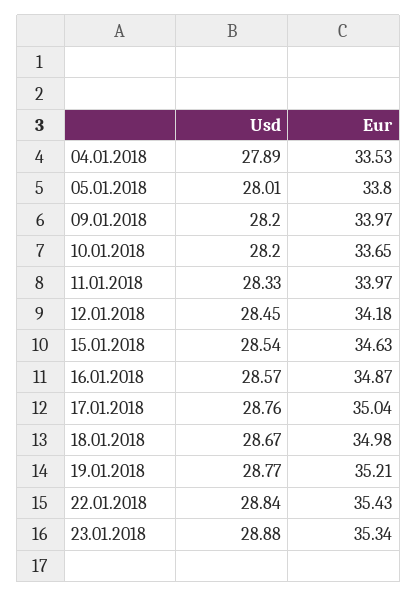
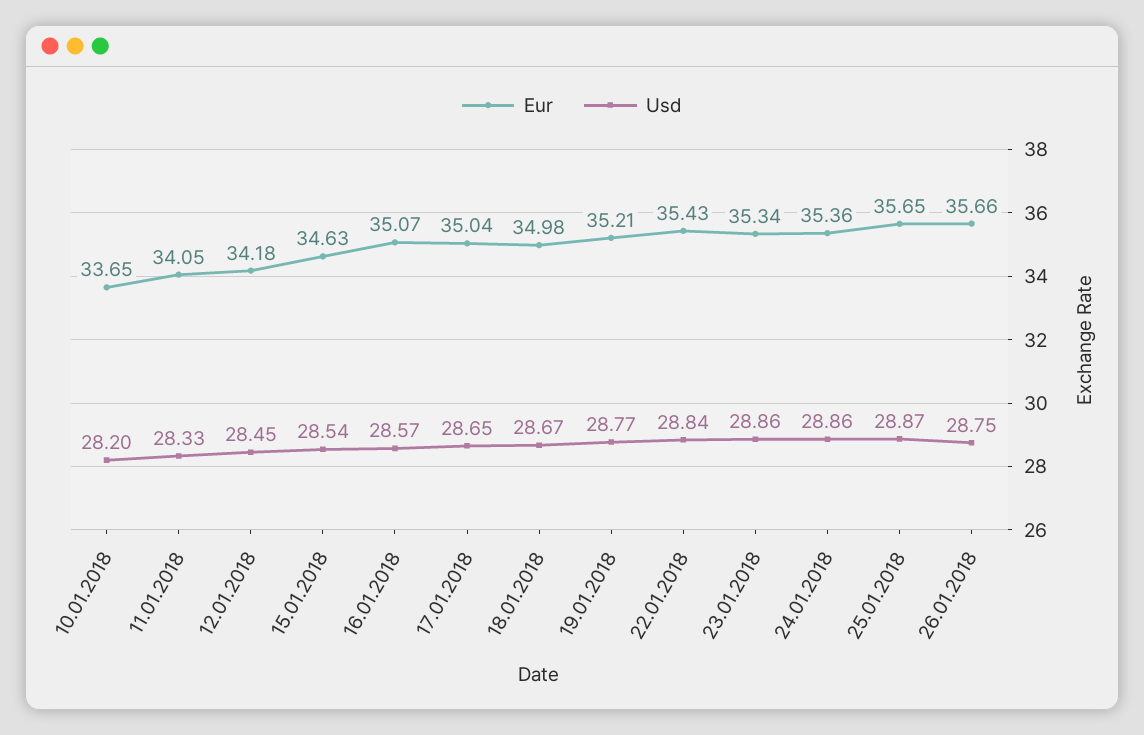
Usd, 04.01.2018: 27.89 -> none
Eur, 04.01.2018: 33.53 -> none
Usd, 05.01.2018: 28.01 -> none
Eur, 05.01.2018: 33.8 -> none
Usd, 09.01.2018: 28.2 -> none
Eur, 09.01.2018: 33.97 -> none
Eur, 11.01.2018: 33.97 -> 34.05
Eur, 16.01.2018: 34.87 -> 35.07
Usd, 17.01.2018: 28.76 -> 28.65
Usd, 23.01.2018: 28.88 -> 28.86
Eur, 24.01.2018: none -> 35.36
Usd, 24.01.2018: none -> 28.86
Eur, 25.01.2018: none -> 35.65
Usd, 25.01.2018: none -> 28.87
Eur, 26.01.2018: none -> 35.66
Usd, 26.01.2018: none -> 28.75

